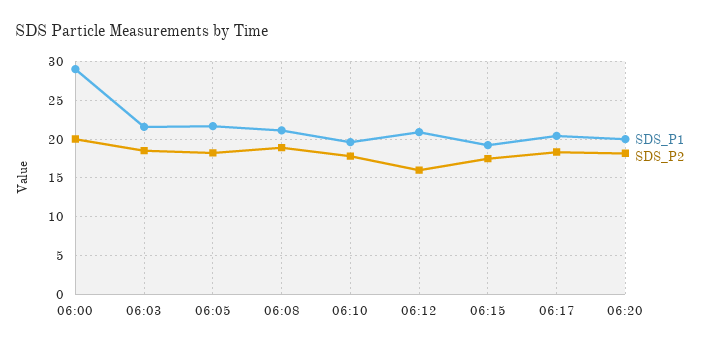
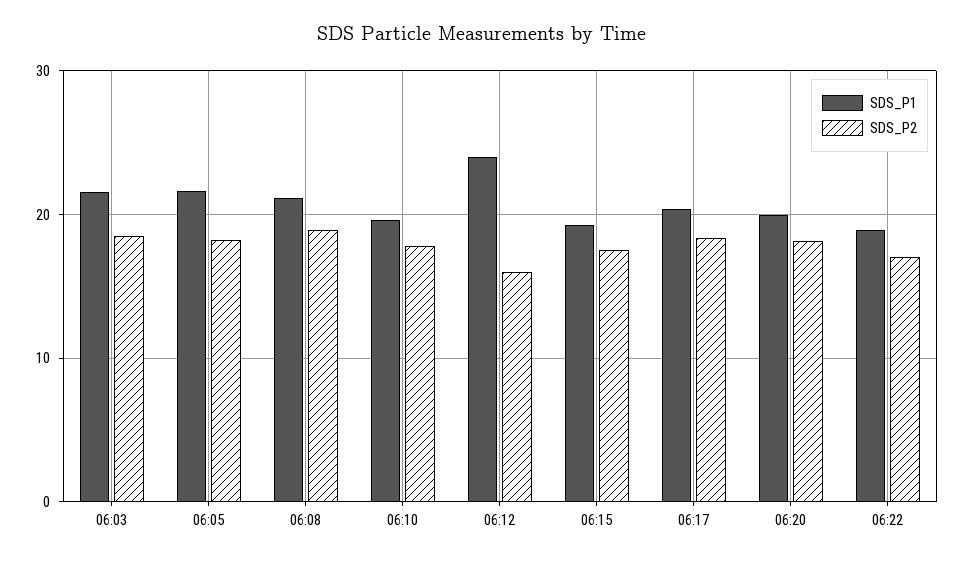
SDS_P1, 06:00: 29 -> none
SDS_P2, 06:00: 20 -> none
SDS_P1, 06:12: 21 -> 24
SDS_P1, 06:22: none -> 19
SDS_P2, 06:22: none -> 17

